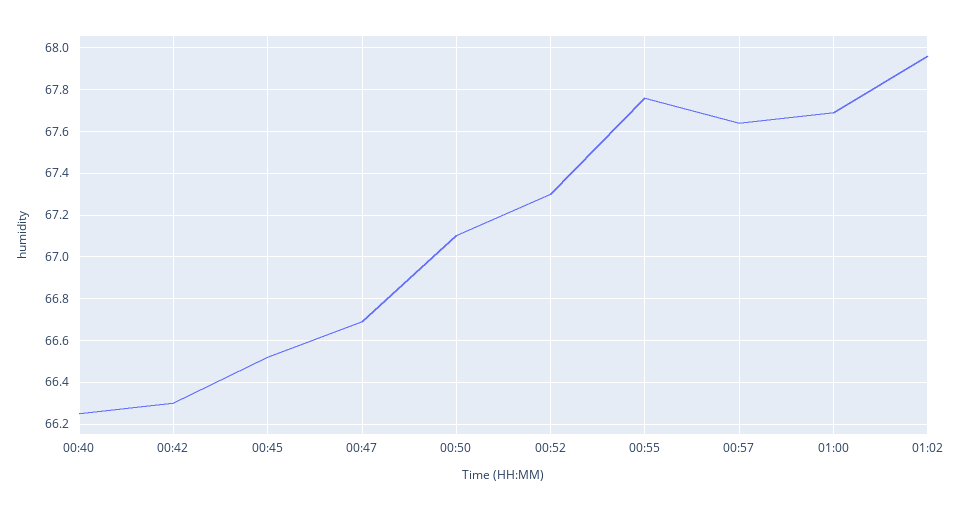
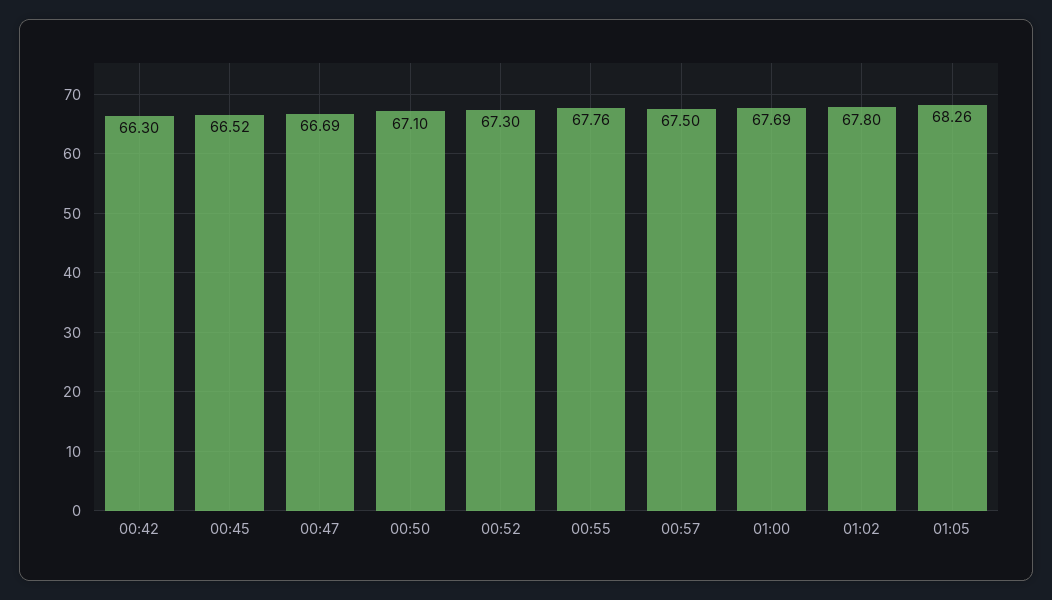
00:40: 66.25 -> none
00:57: 67.65 -> 67.5
01:02: 67.95 -> 67.8
01:05: none -> 68.26

